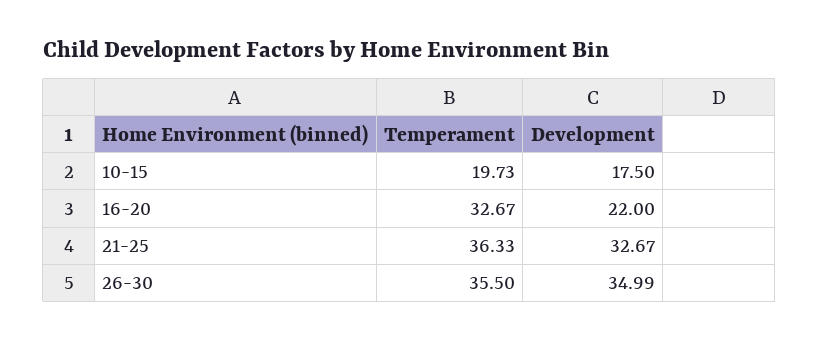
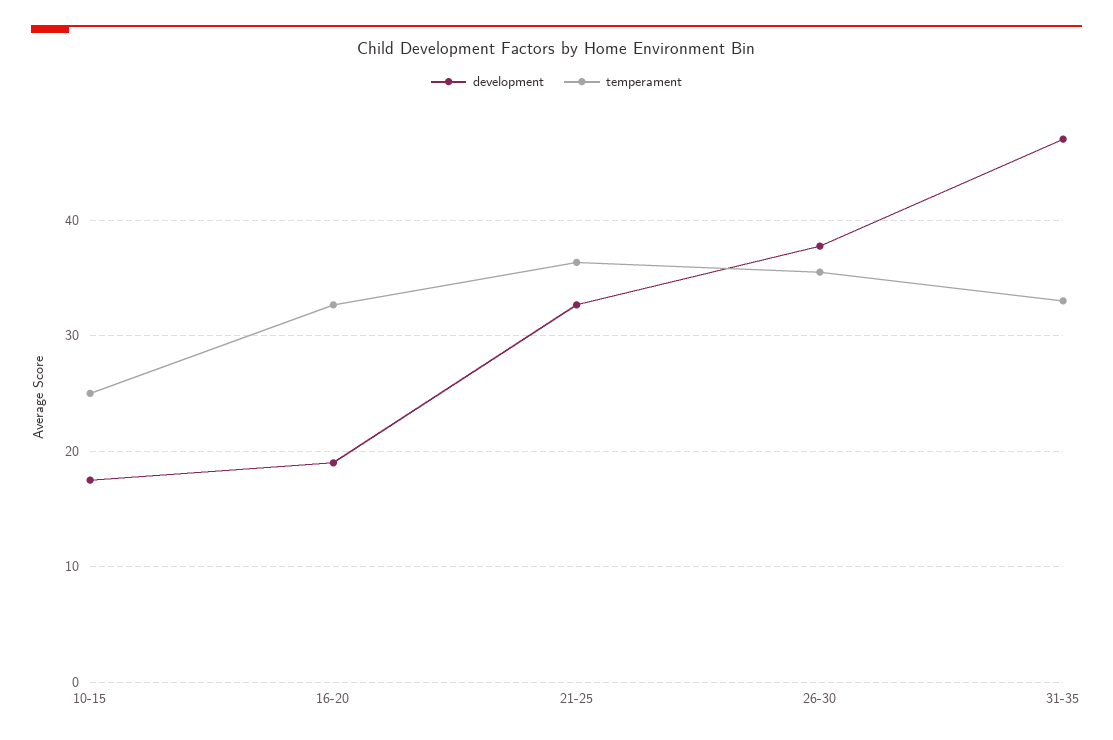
Temperament, 10-15: 19.73 -> 25
Development, 16-20: 22 -> 19
Development, 26-30: 34.99 -> 38
Development, 31-35: none -> 47
Temperament, 31-35: none -> 33

